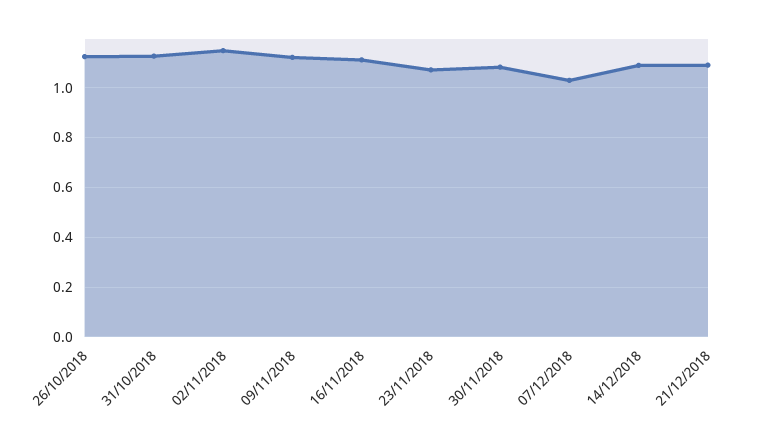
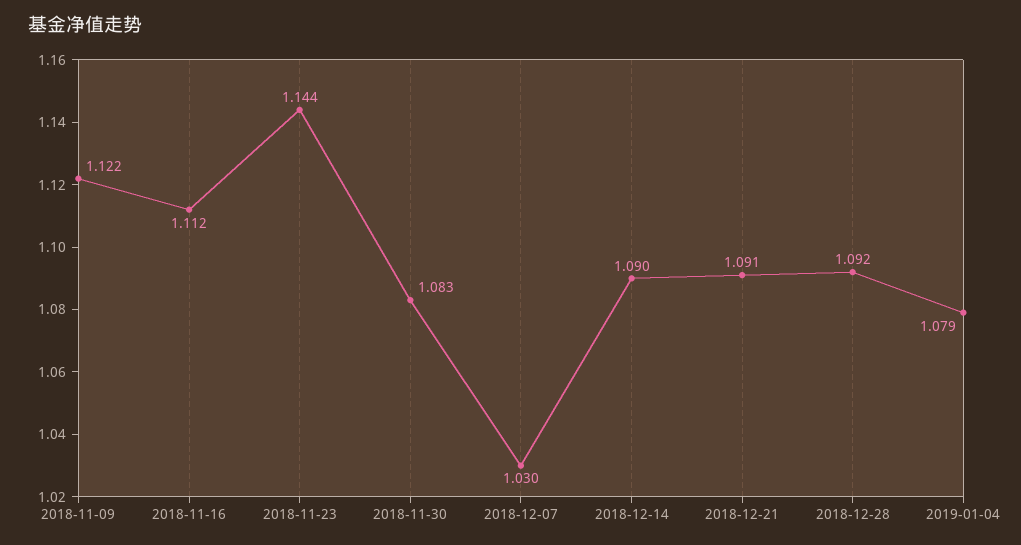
26/10/2018: 1.125 -> none
31/10/2018: 1.125 -> none
02/11/2018: 1.15 -> none
23/11/2018: 1.075 -> 1.144
2018-12-28: none -> 1.092
2019-01-04: none -> 1.079

